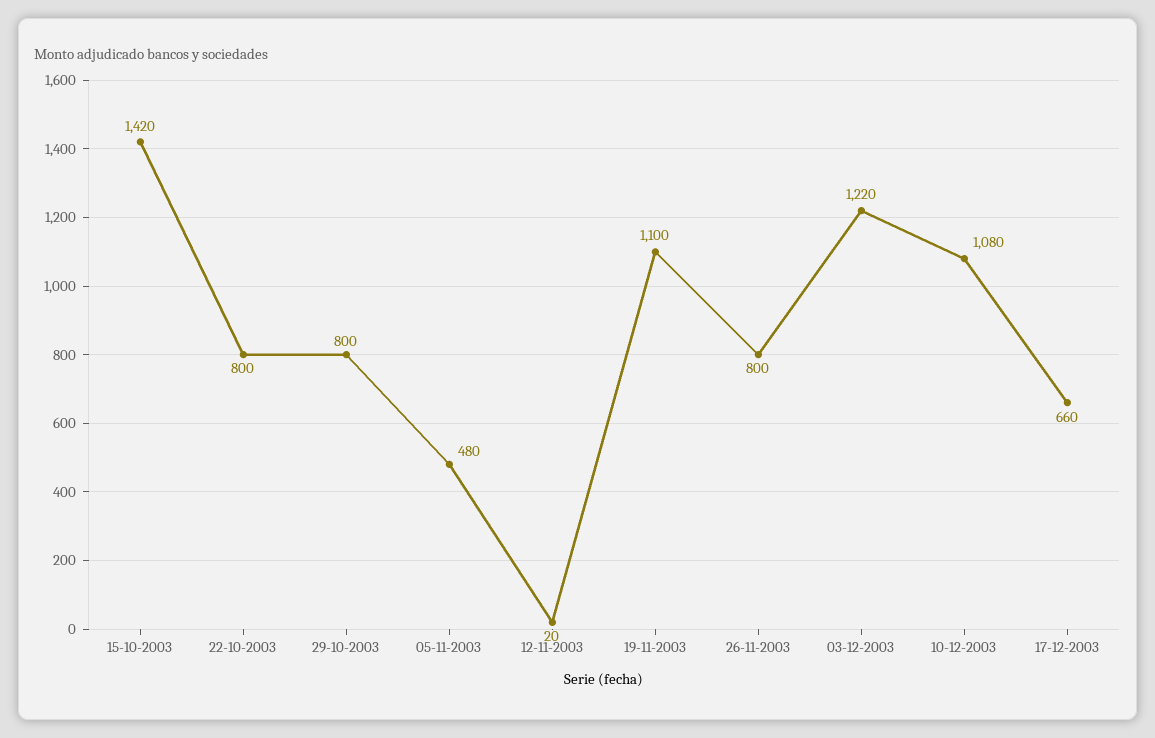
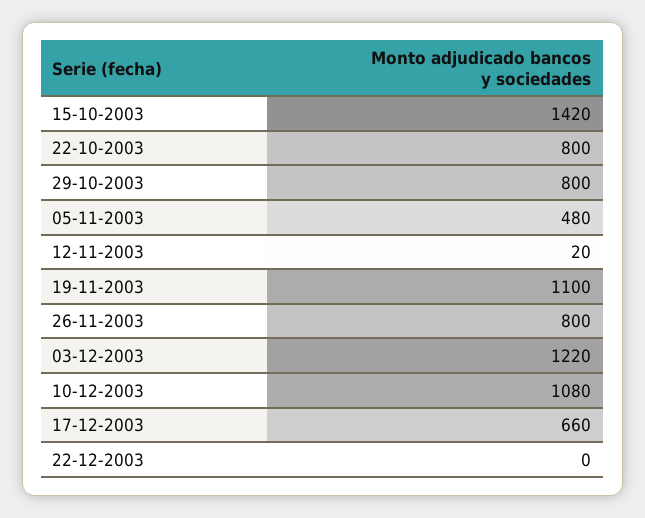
22-12-2003: none -> 0

